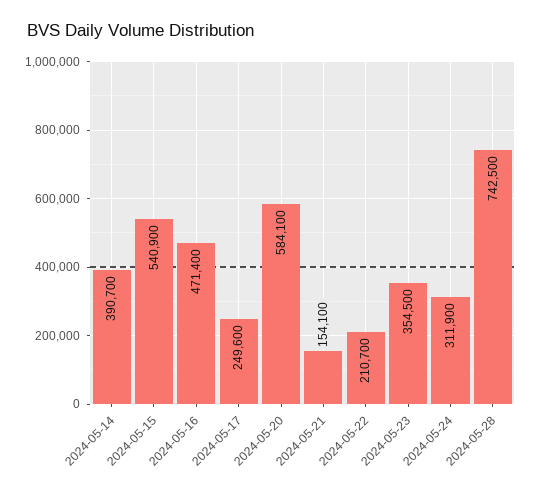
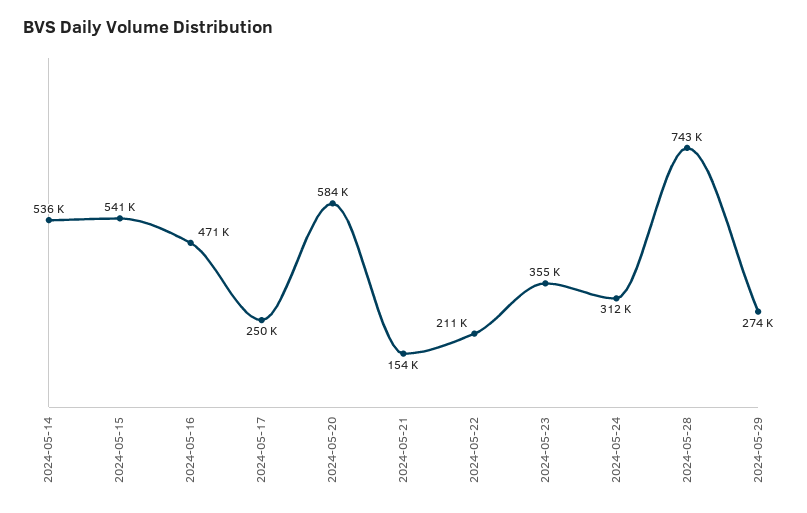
2024-05-14: 390700 -> 536000
2024-05-29: none -> 274000

